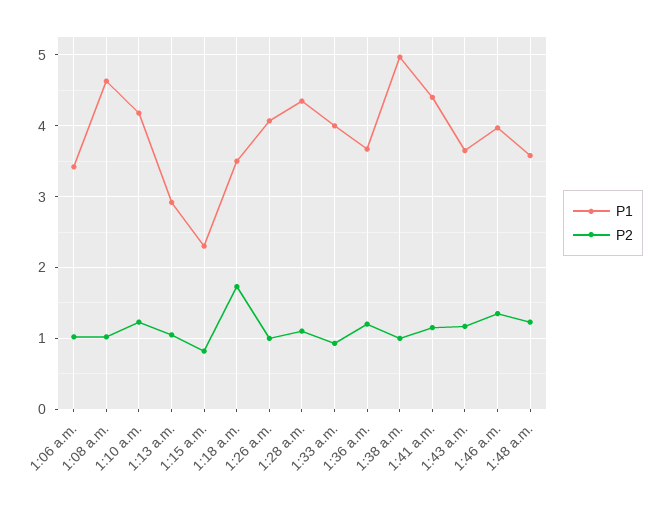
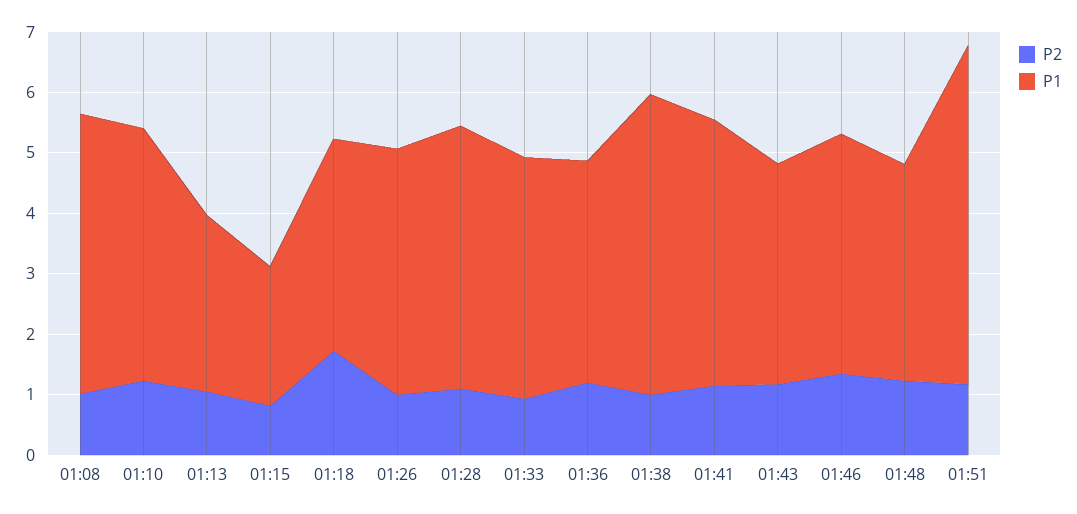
P1, 1:06 a.m.: 3.4 -> none
P2, 1:06 a.m.: 1 -> none
P2, 01:51: none -> 1.2
P1, 01:51: none -> 5.6

